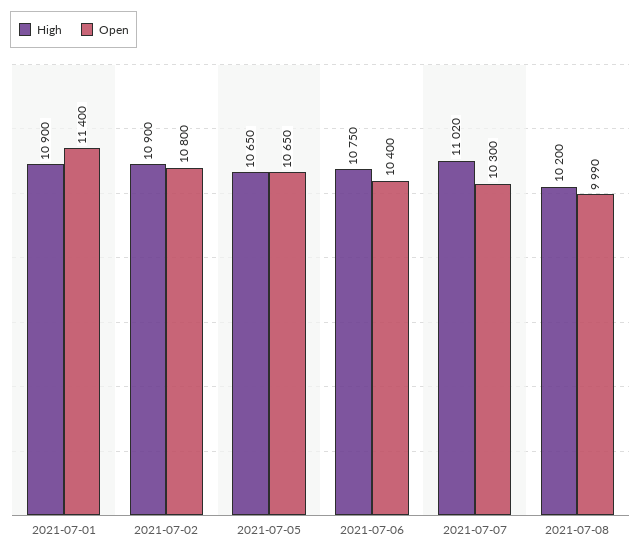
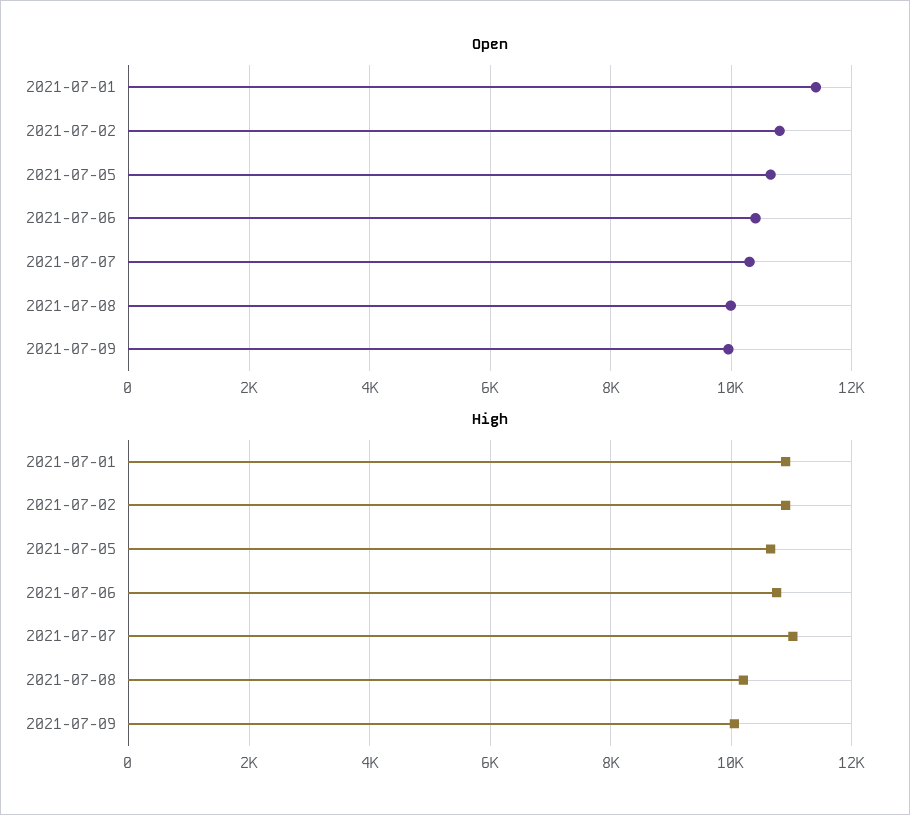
Open, 2021-07-09: none -> 10000
High, 2021-07-09: none -> 10000

